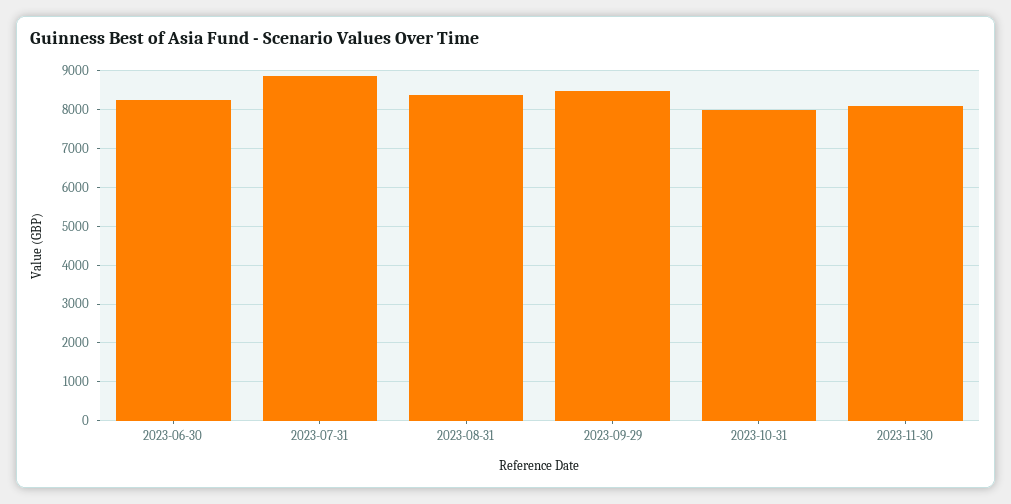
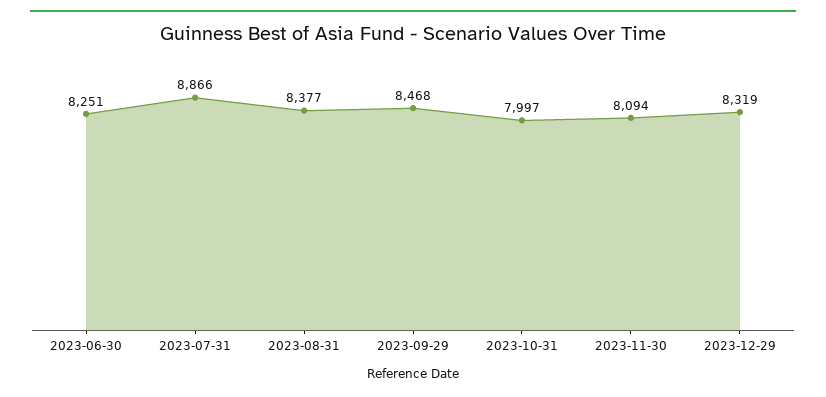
2023-12-29: none -> 8319

